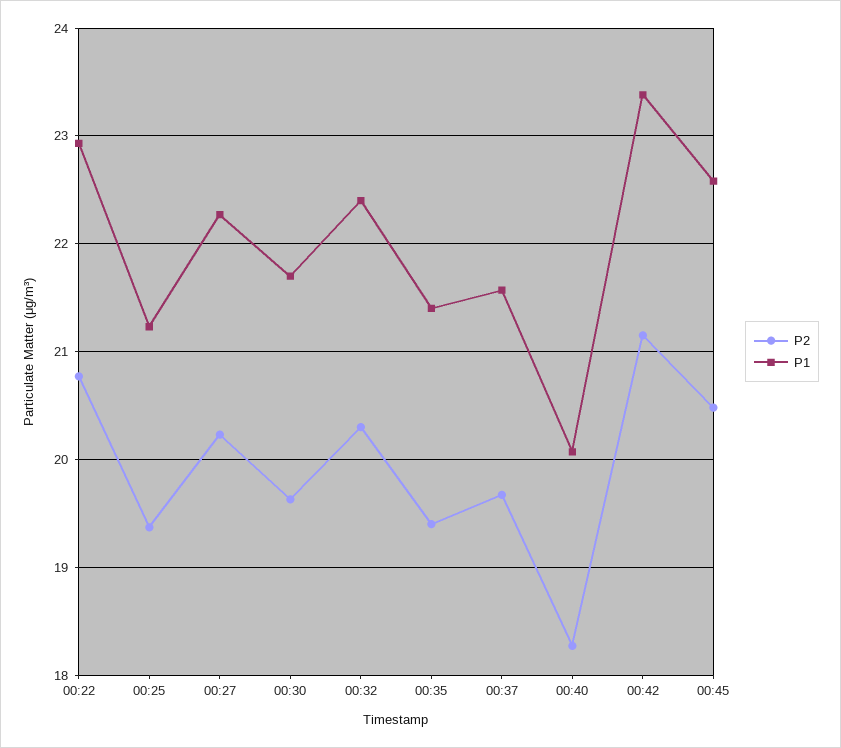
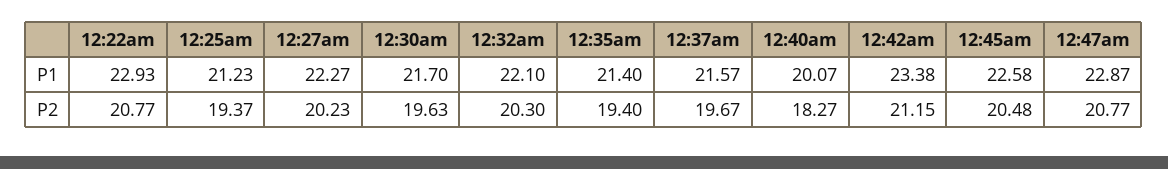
P1, 00:32: 22.4 -> 22.1
P1, 12:47am: none -> 22.87
P2, 12:47am: none -> 20.77

